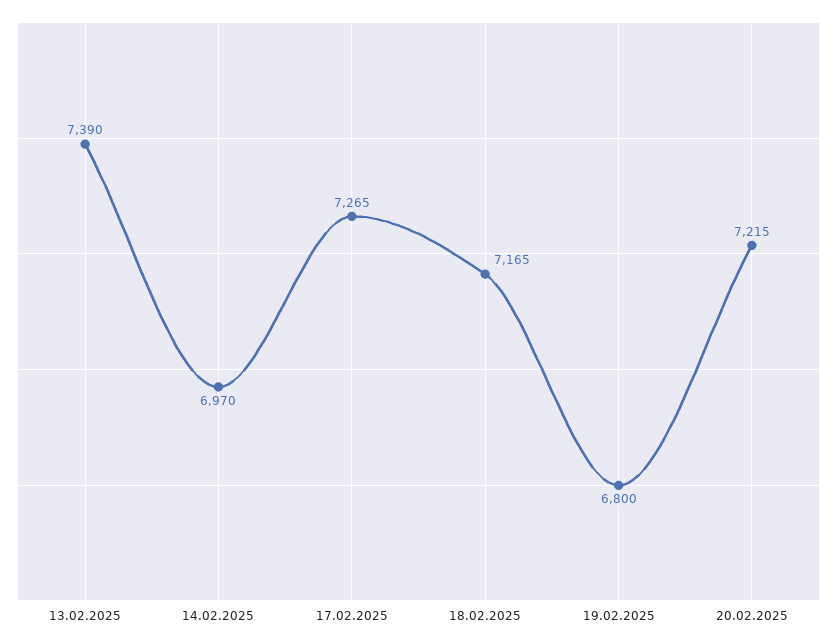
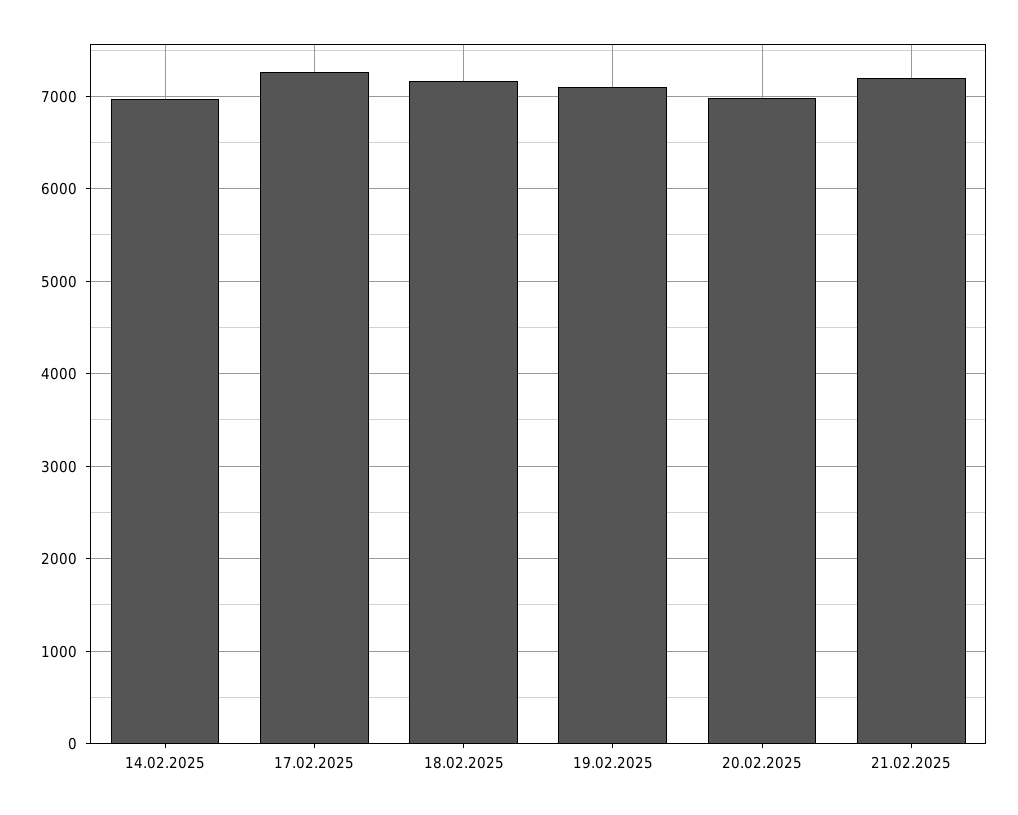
13.02.2025: 7390 -> none
19.02.2025: 6800 -> 7100
20.02.2025: 7215 -> 7000
21.02.2025: none -> 7200

